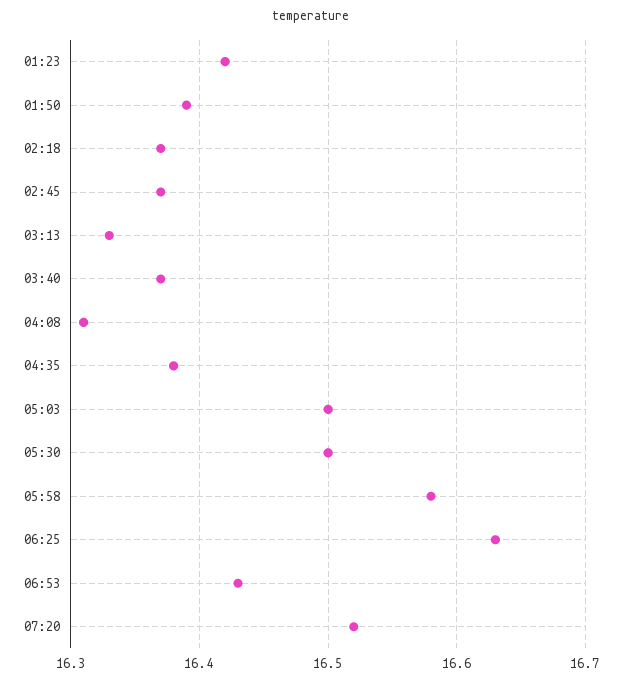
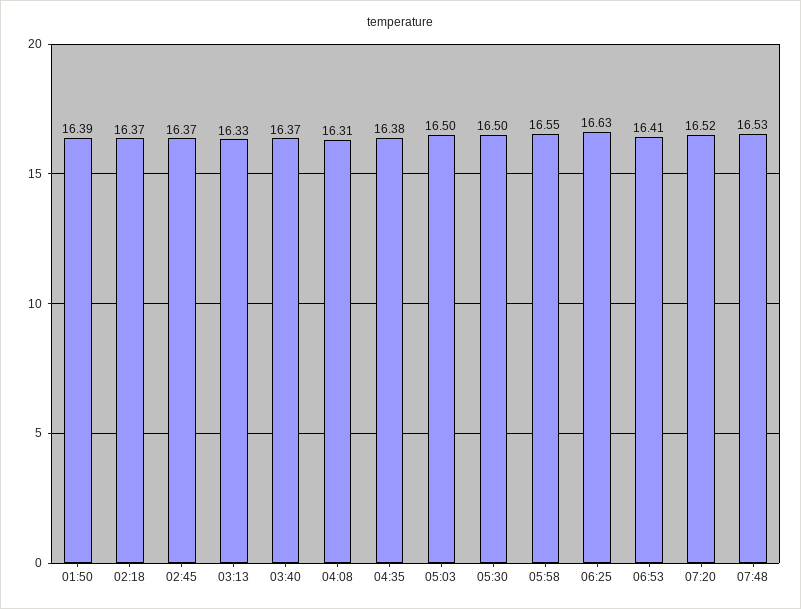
01:23: 16.42 -> none
05:58: 16.58 -> 16.55
06:53: 16.43 -> 16.41
07:48: none -> 16.53

